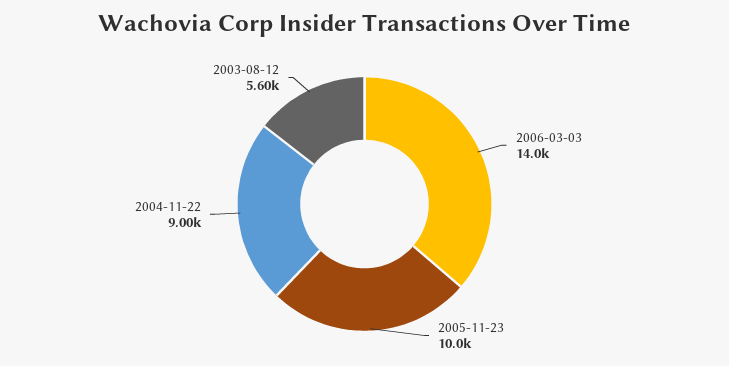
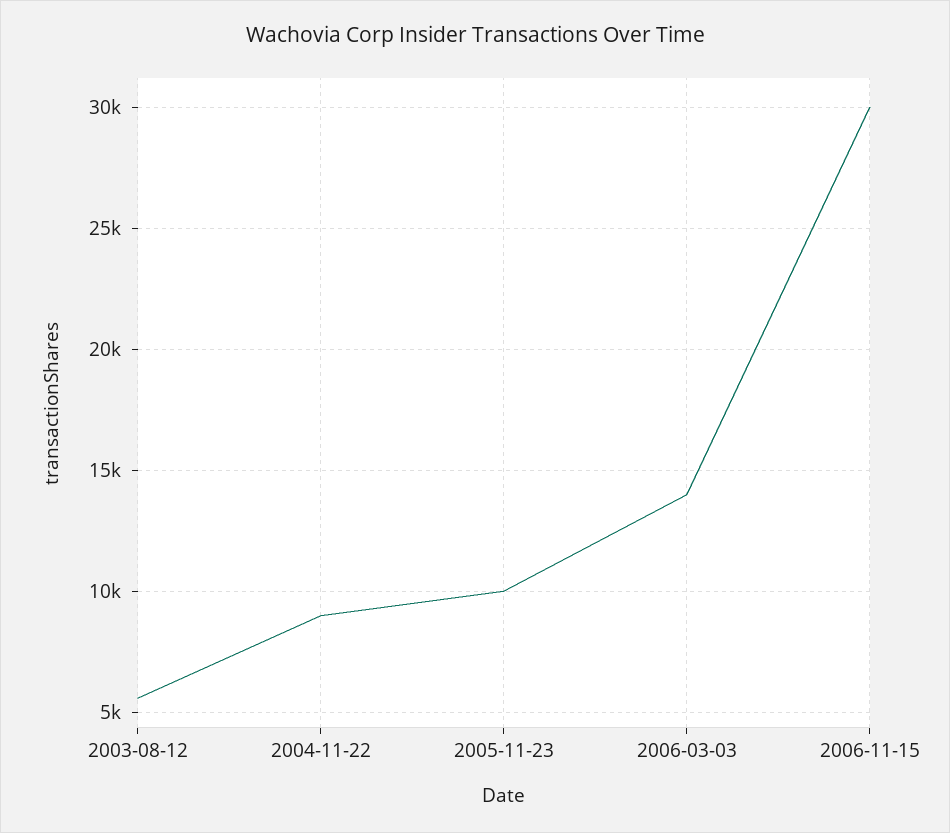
2006-11-15: none -> 30000

